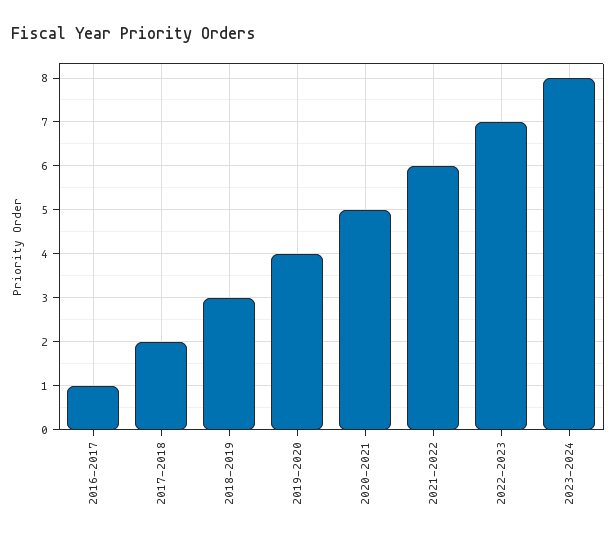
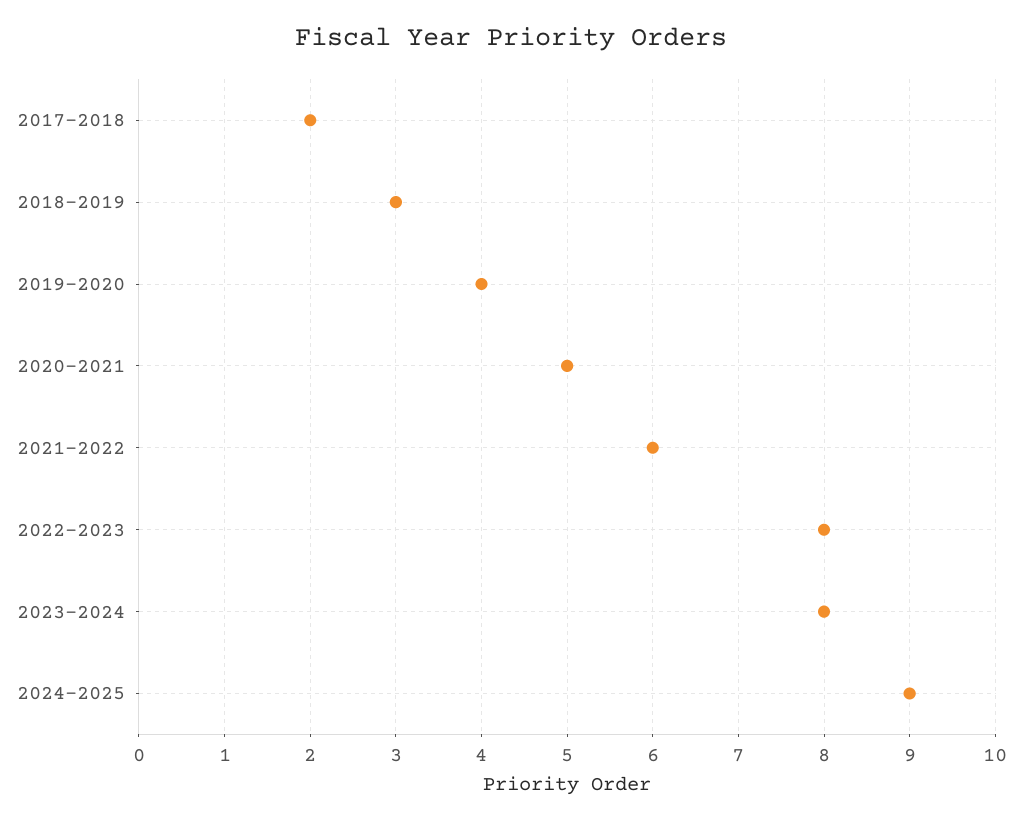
2016-2017: 1 -> none
2022-2023: 7 -> 8
2024-2025: none -> 9

